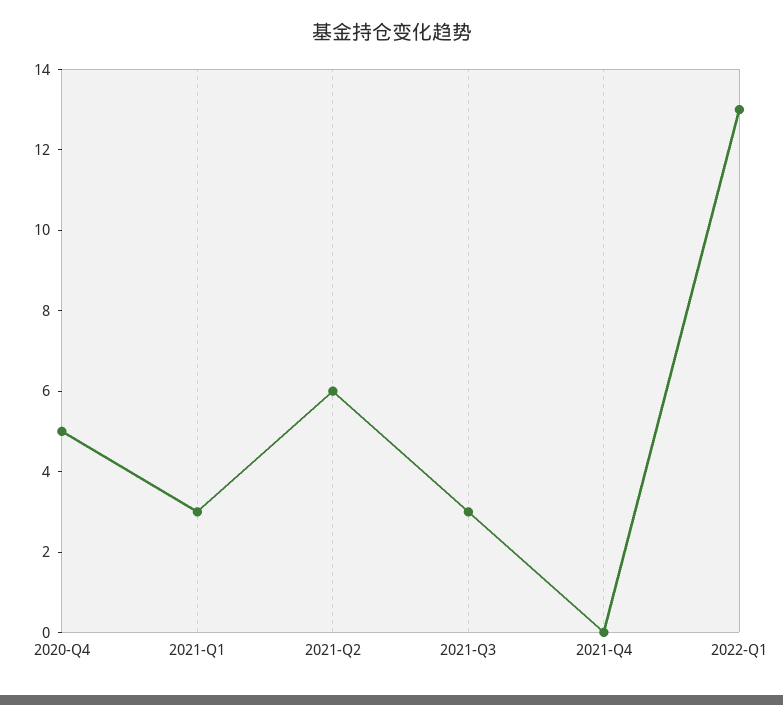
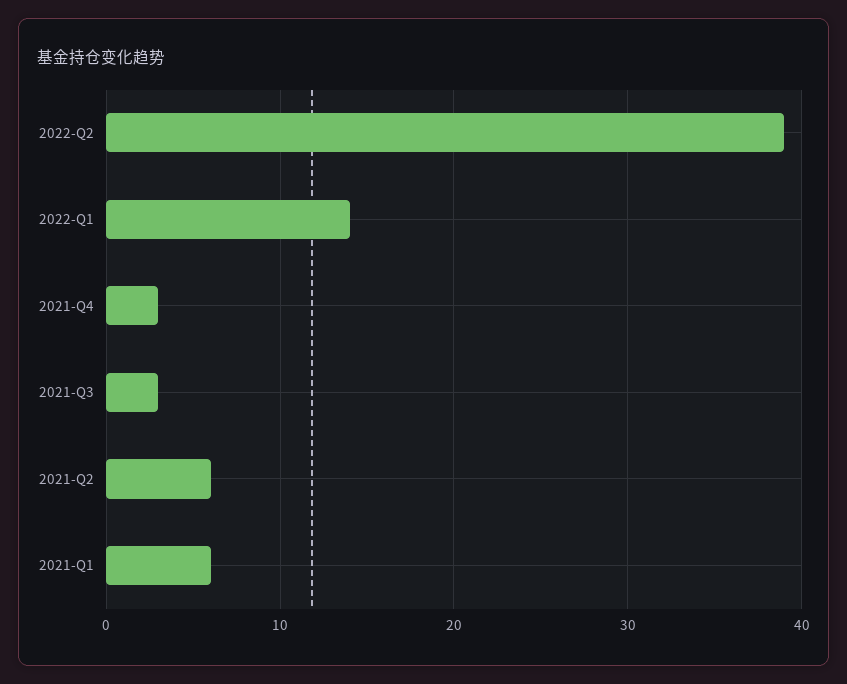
2020-Q4: 5 -> none
2021-Q1: 3 -> 6
2021-Q4: 0 -> 3
2022-Q1: 13 -> 14
2022-Q2: none -> 39

